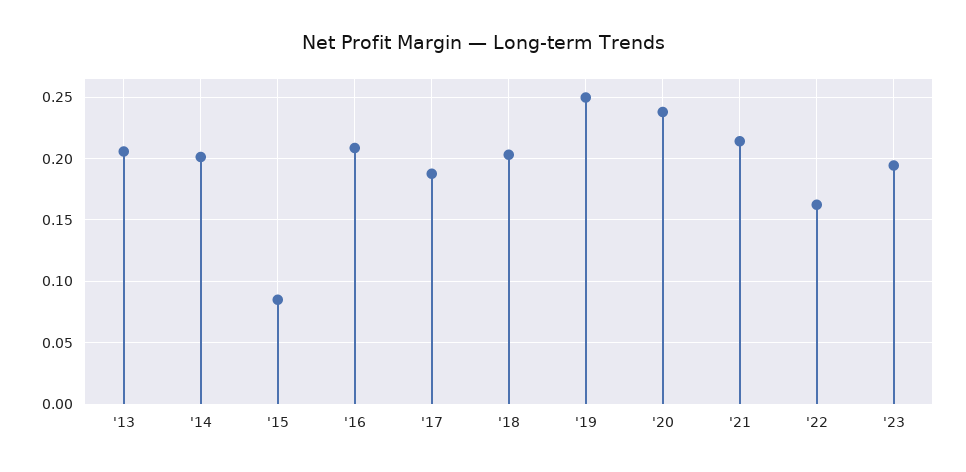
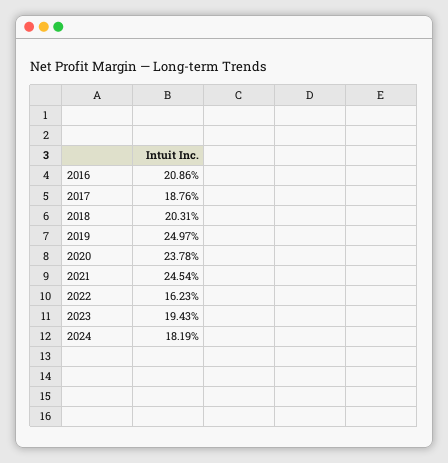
'13: 0.205 -> none
'14: 0.2 -> none
'15: 0.085 -> none
'21: 0.215 -> 0.2454
2024: none -> 0.1819

